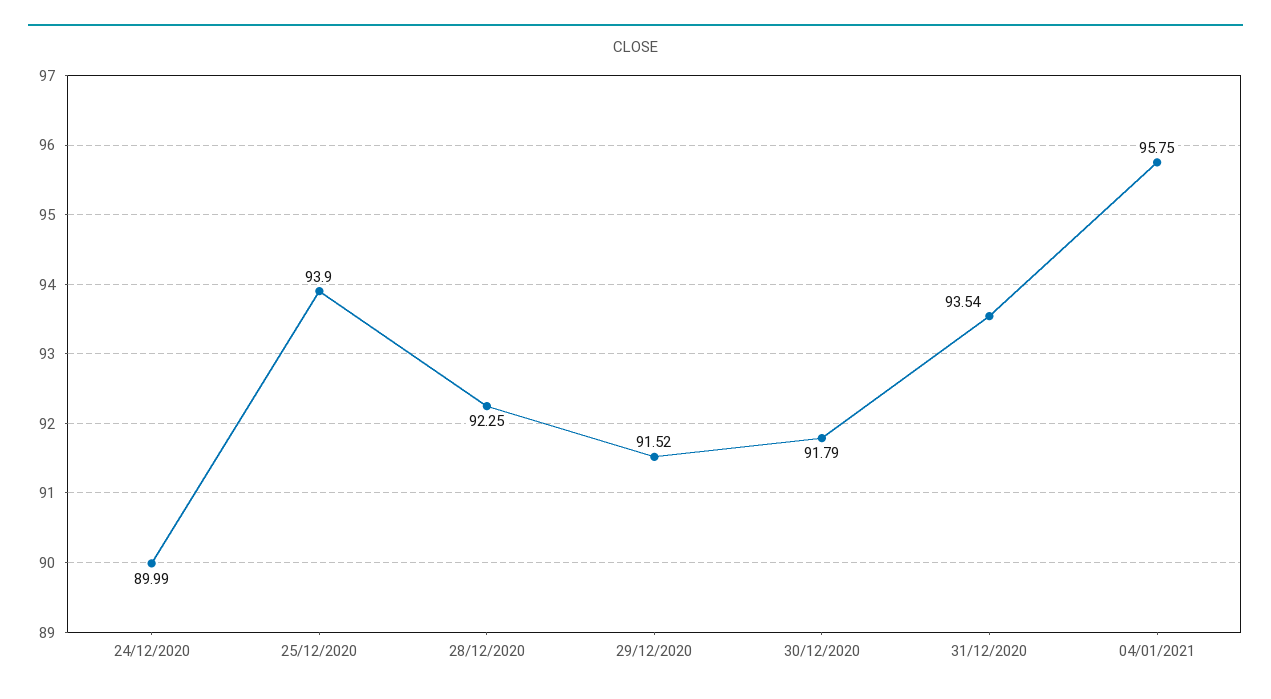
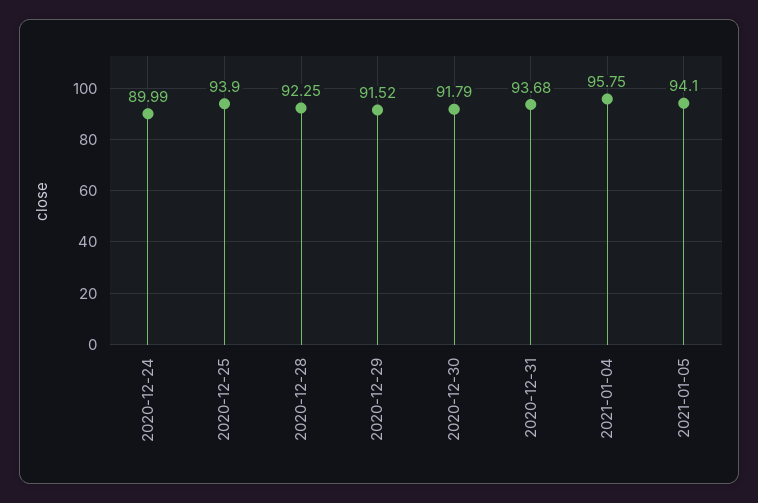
31/12/2020: 93.54 -> 93.68
2021-01-05: none -> 94.1

